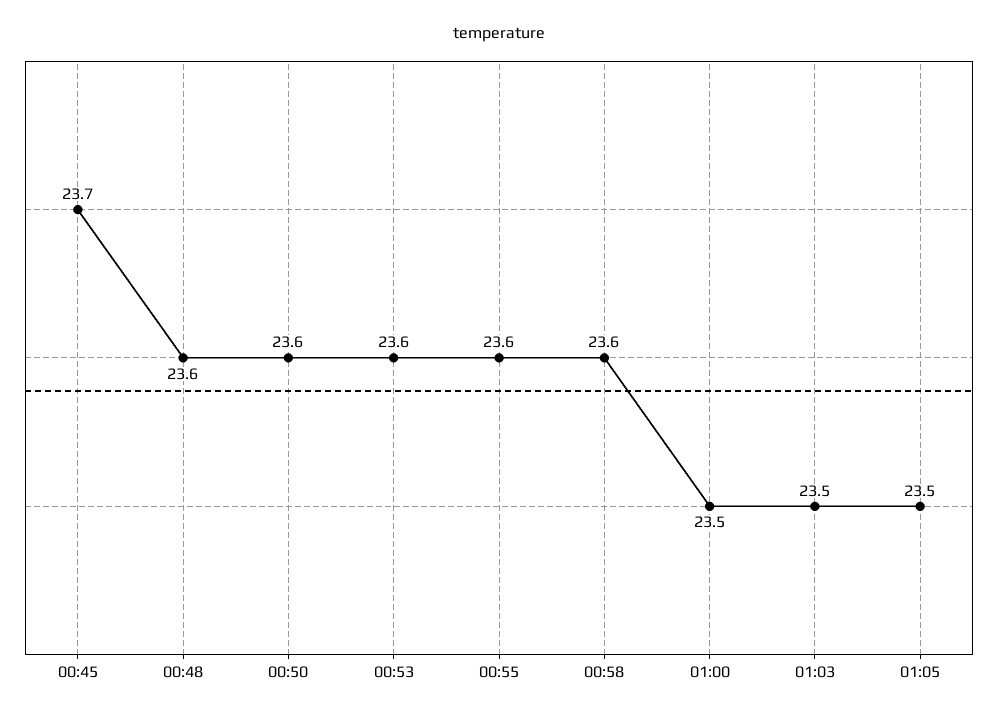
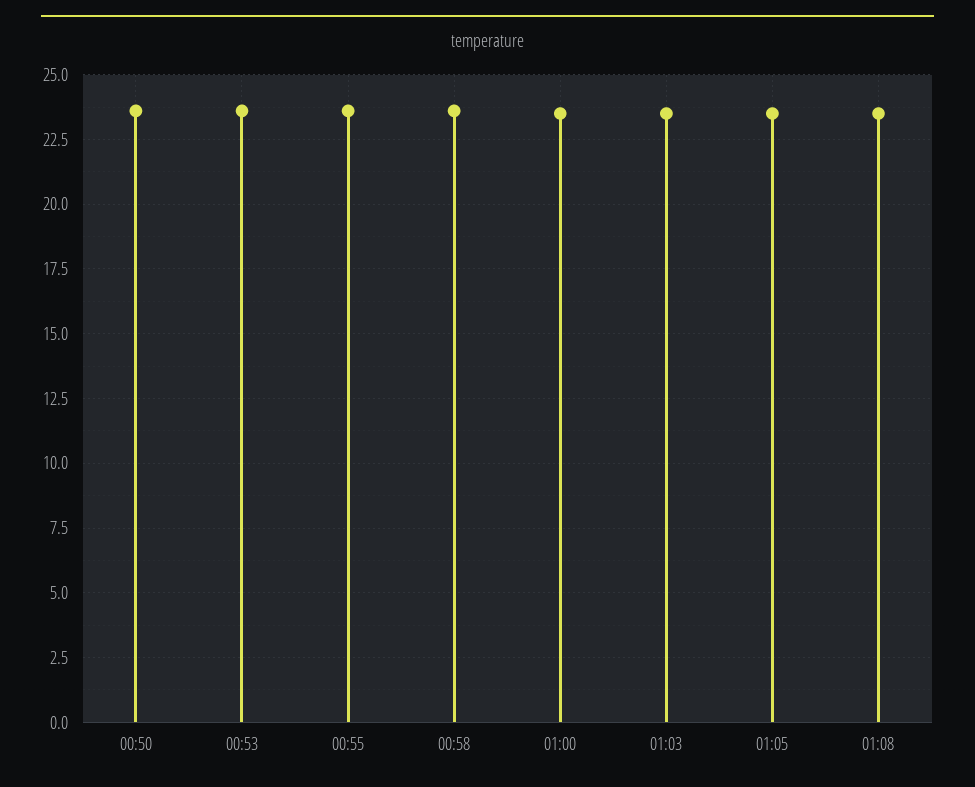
00:45: 23.7 -> none
00:48: 23.6 -> none
01:08: none -> 23.5

